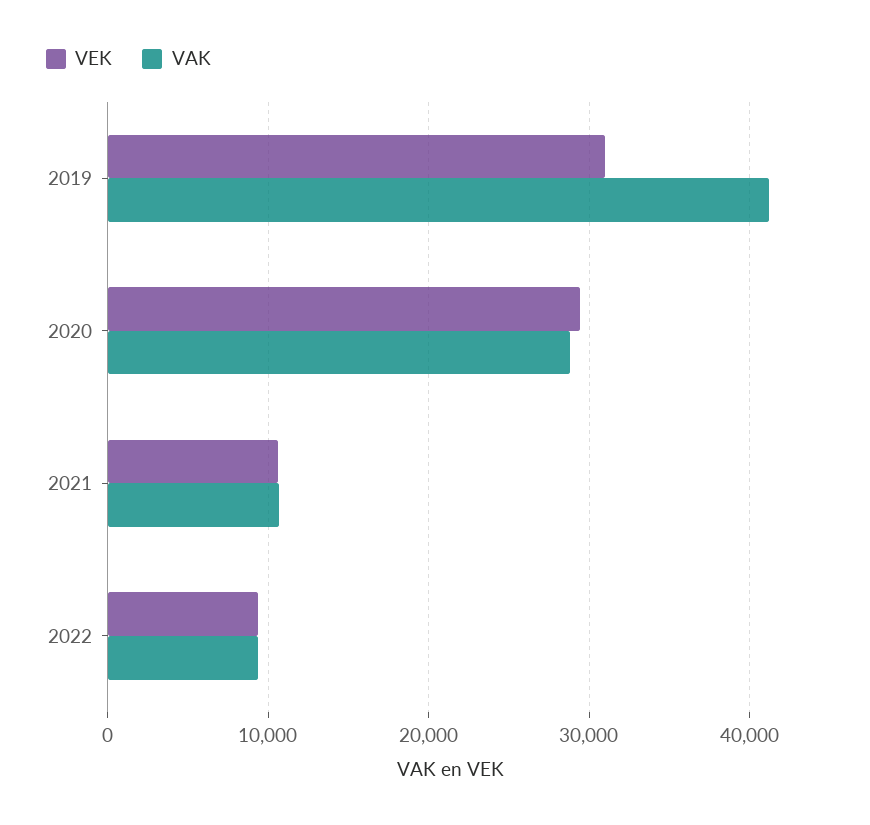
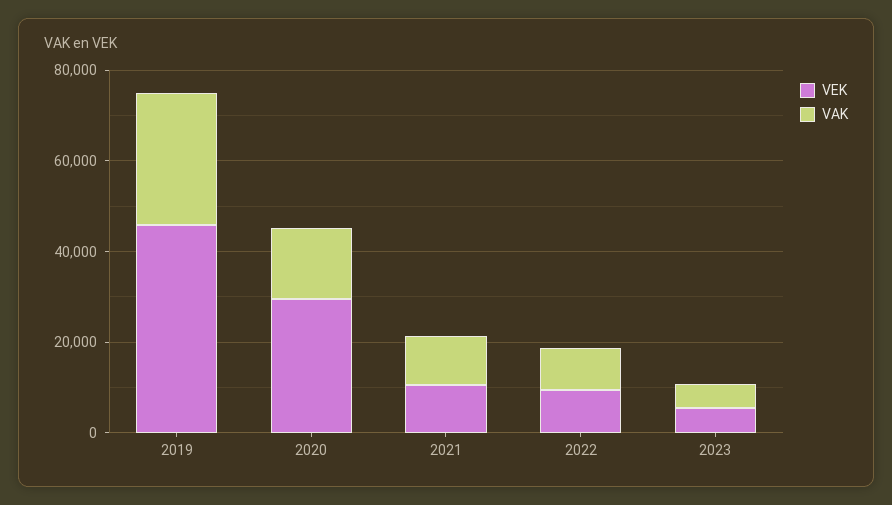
VEK, 2019: 31000 -> 45000
VAK, 2019: 41000 -> 30000
VAK, 2020: 29000 -> 15000
VEK, 2023: none -> 5000
VAK, 2023: none -> 5000

